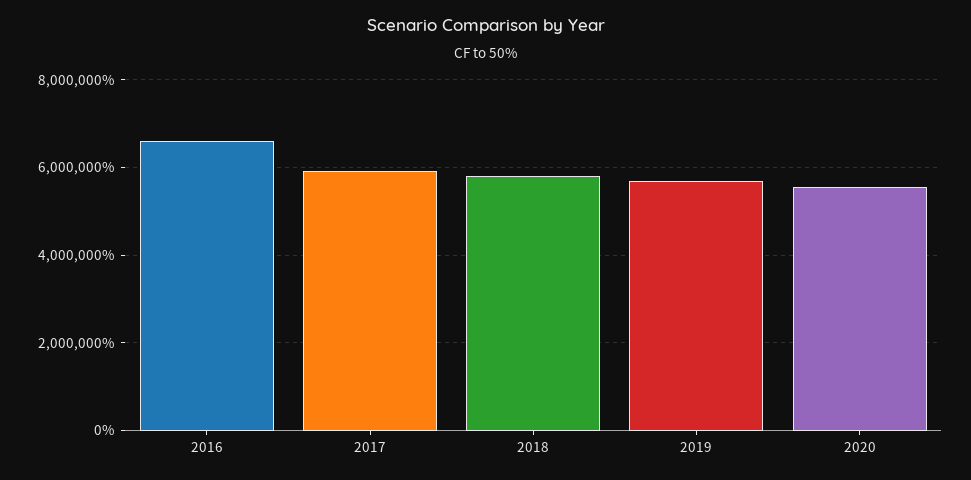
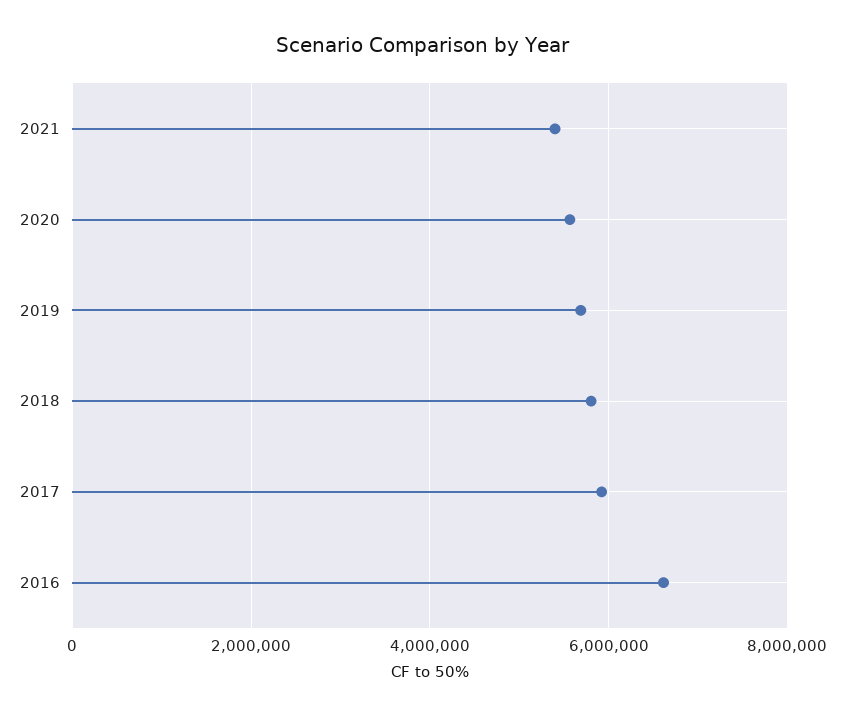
2021: none -> 5400000

